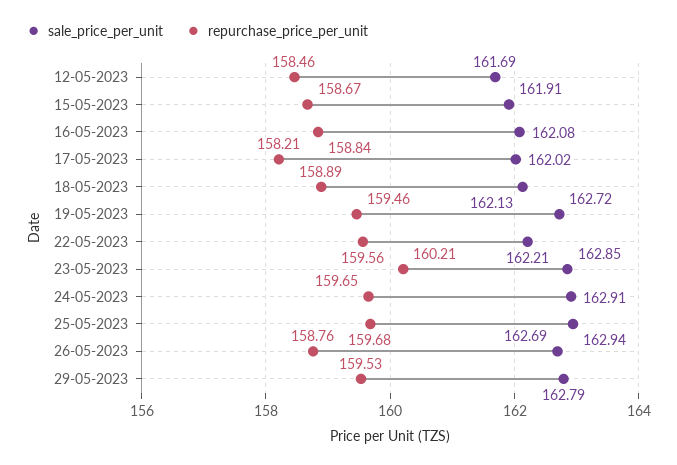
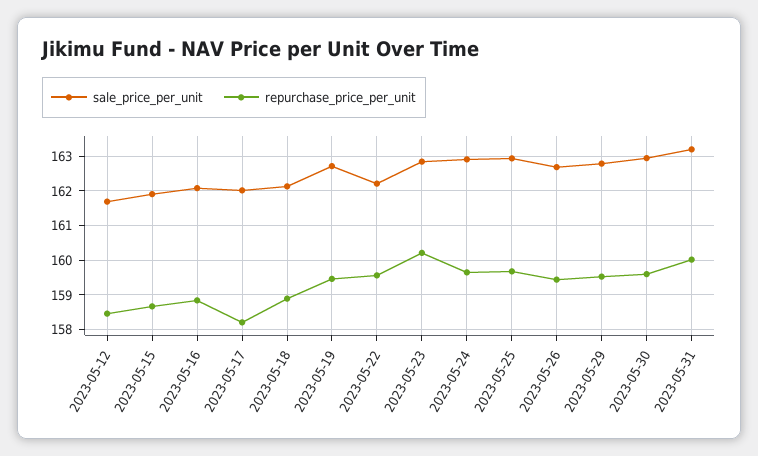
repurchase_price_per_unit, 26-05-2023: 158.76 -> 159.4
sale_price_per_unit, 2023-05-30: none -> 163
repurchase_price_per_unit, 2023-05-30: none -> 159.6
sale_price_per_unit, 2023-05-31: none -> 163.2
repurchase_price_per_unit, 2023-05-31: none -> 160

